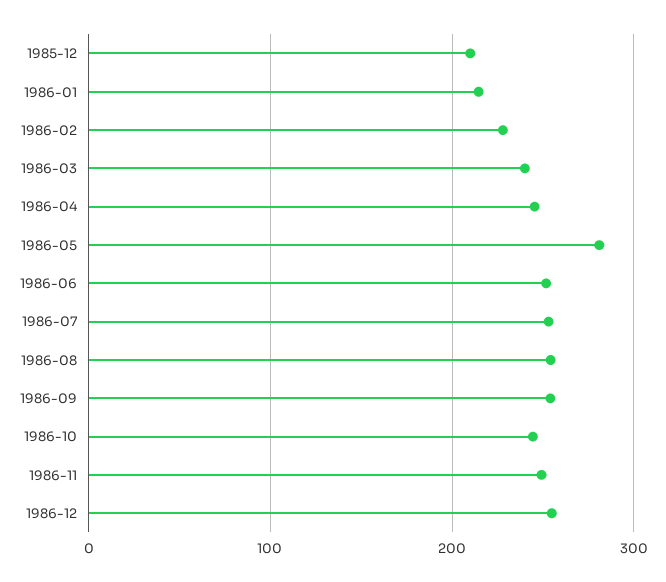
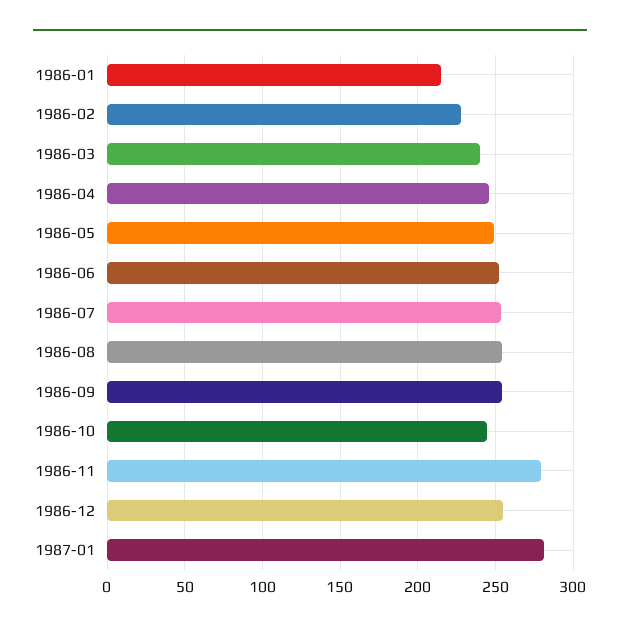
1985-12: 210 -> none
1986-05: 280 -> 250
1986-11: 250 -> 280
1987-01: none -> 280

